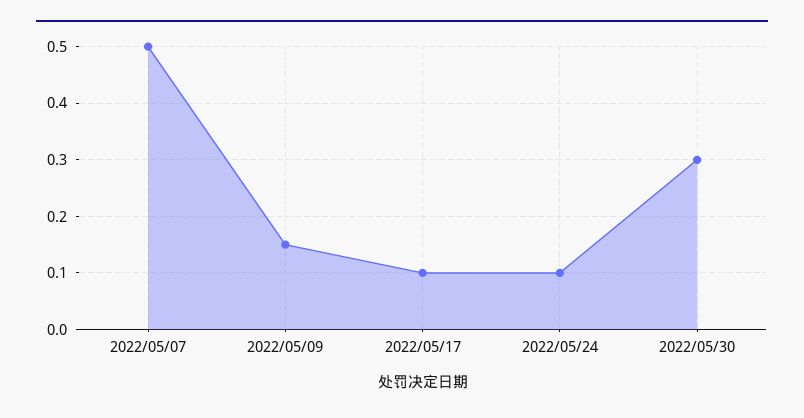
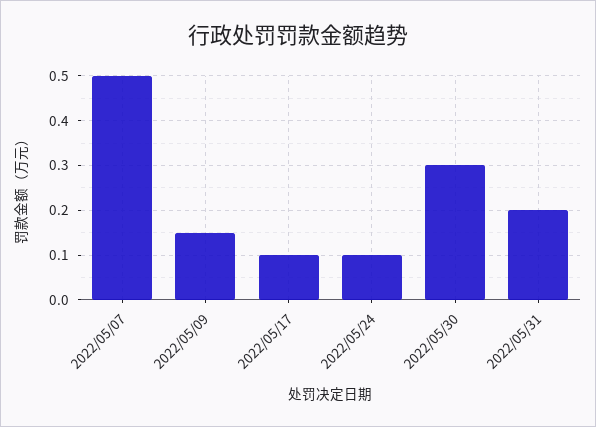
2022/05/31: none -> 0.2

